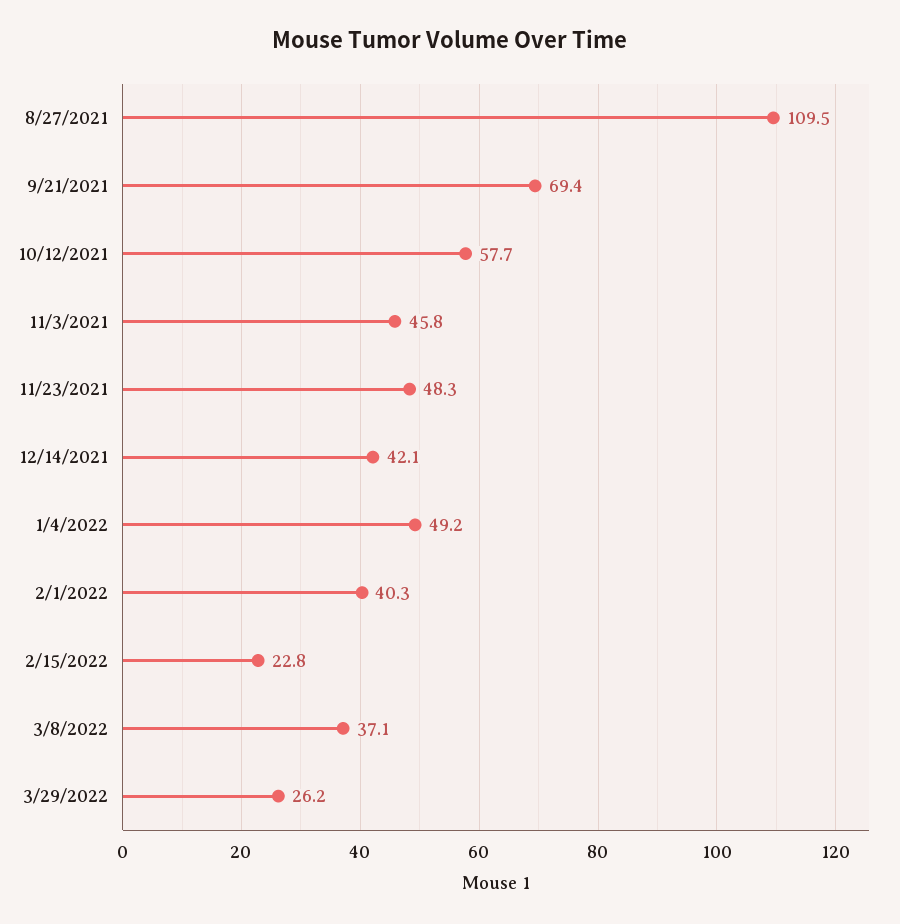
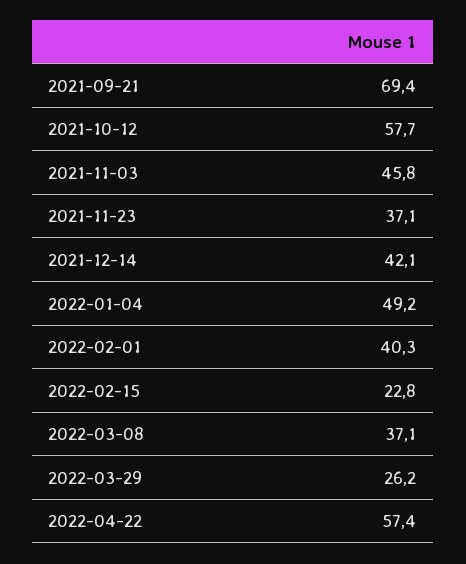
8/27/2021: 109.5 -> none
11/23/2021: 48.3 -> 37.1
2022-04-22: none -> 57.4

